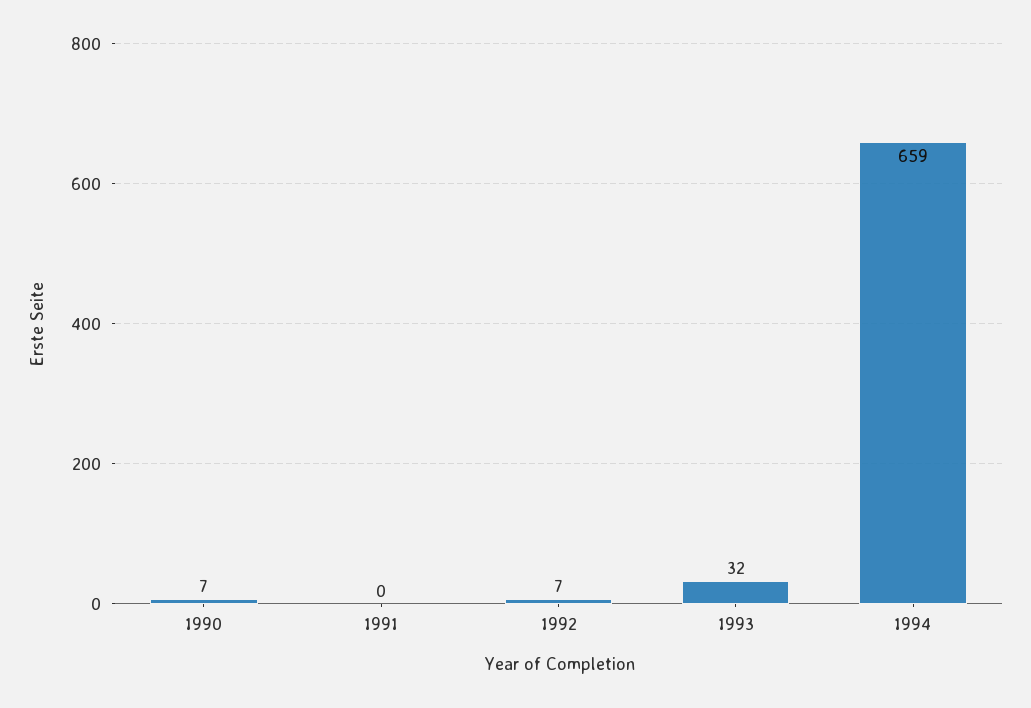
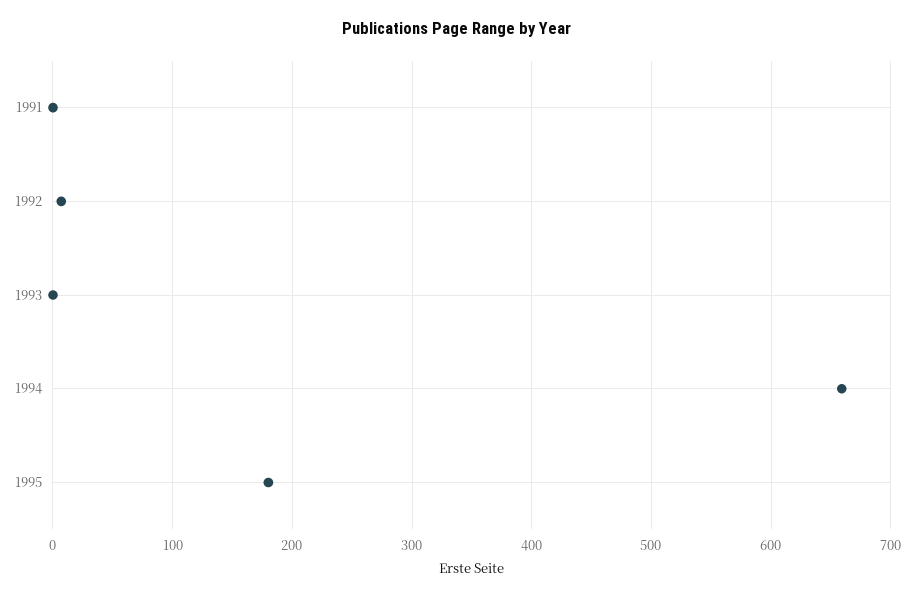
1990: 7 -> none
1993: 32 -> 0
1995: none -> 180

